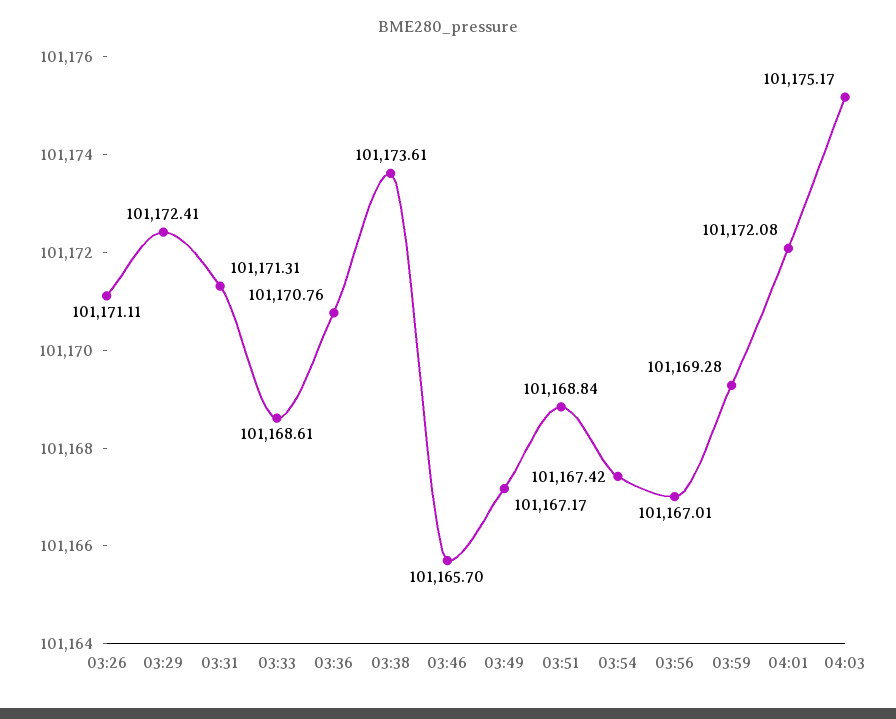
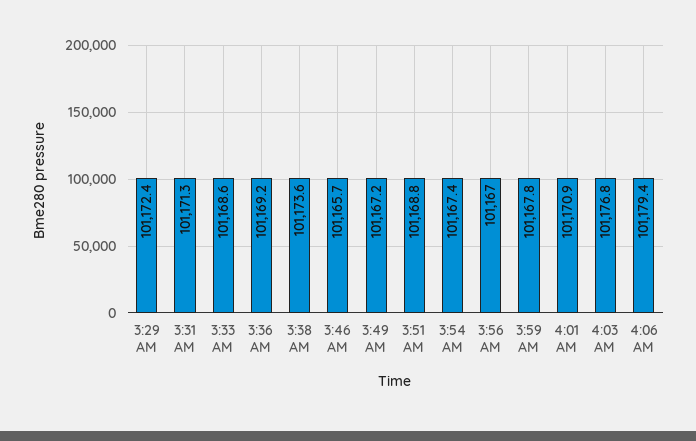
03:26: 101171.11 -> none
03:36: 101170.76 -> 101169.2
03:59: 101169.28 -> 101167.8
04:01: 101172.08 -> 101170.9
04:03: 101175.17 -> 101176.8
4:06 AM: none -> 101179.4

